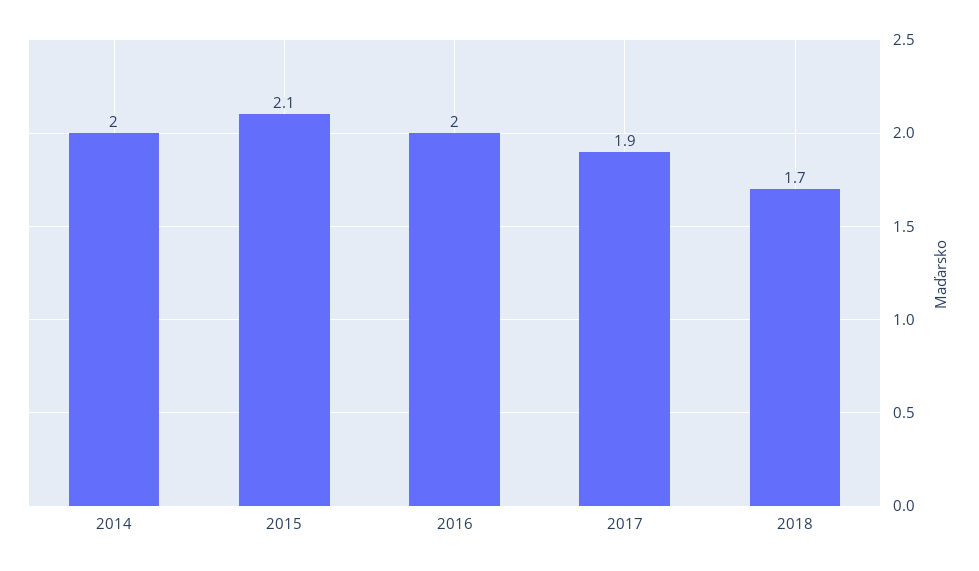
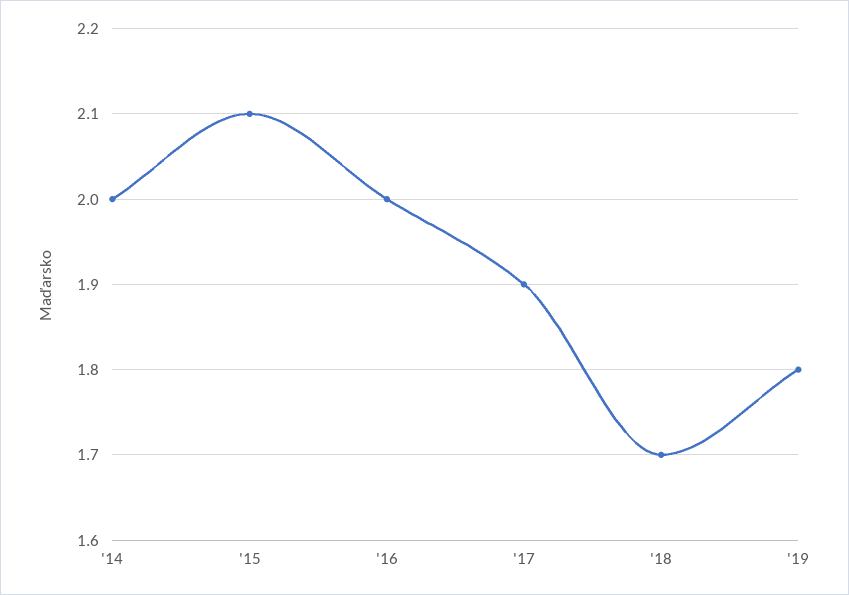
'19: none -> 1.8

